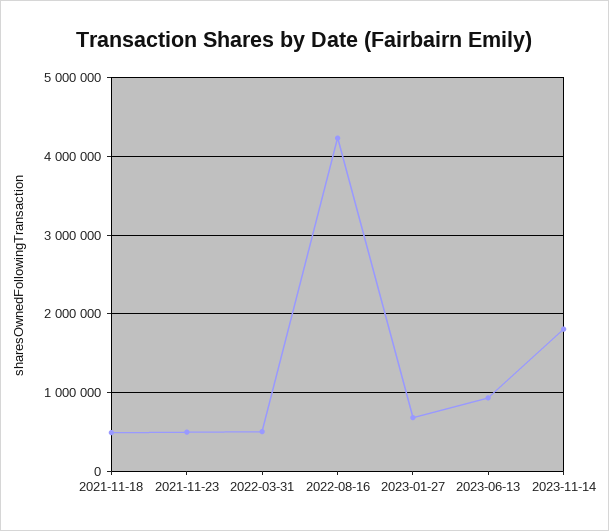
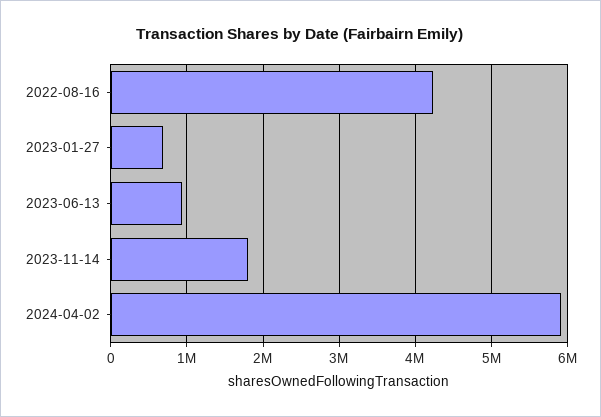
2021-11-18: 500000 -> none
2021-11-23: 500000 -> none
2022-03-31: 500000 -> none
2024-04-02: none -> 5900000

